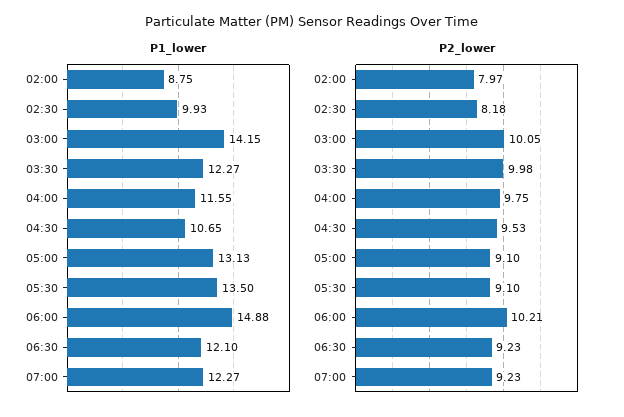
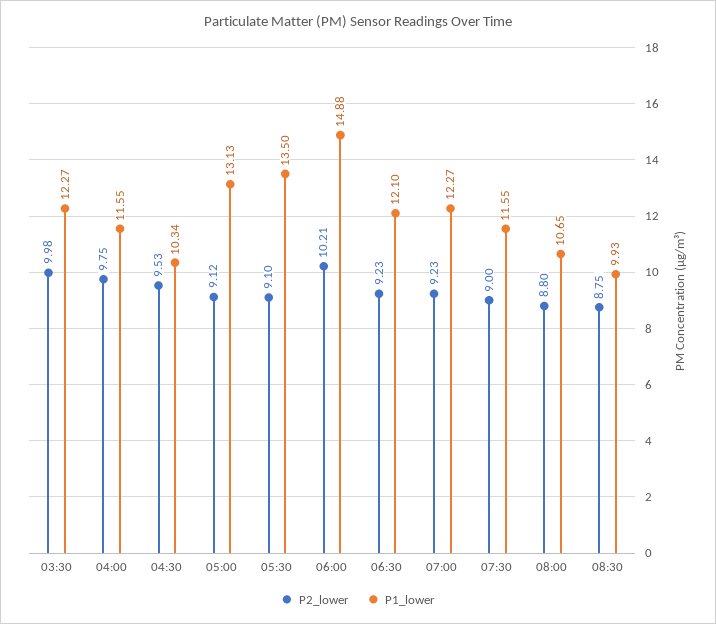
P1_lower, 02:00: 8.75 -> none
P1_lower, 02:30: 9.93 -> none
P1_lower, 03:00: 14.15 -> none
P1_lower, 04:30: 10.65 -> 10.34
P2_lower, 02:00: 7.97 -> none
P2_lower, 02:30: 8.18 -> none
P2_lower, 03:00: 10.05 -> none
P2_lower, 05:00: 9.1 -> 9.12
P2_lower, 07:30: none -> 9
P1_lower, 07:30: none -> 11.55
P2_lower, 08:00: none -> 8.8
P1_lower, 08:00: none -> 10.65
P2_lower, 08:30: none -> 8.75
P1_lower, 08:30: none -> 9.93

